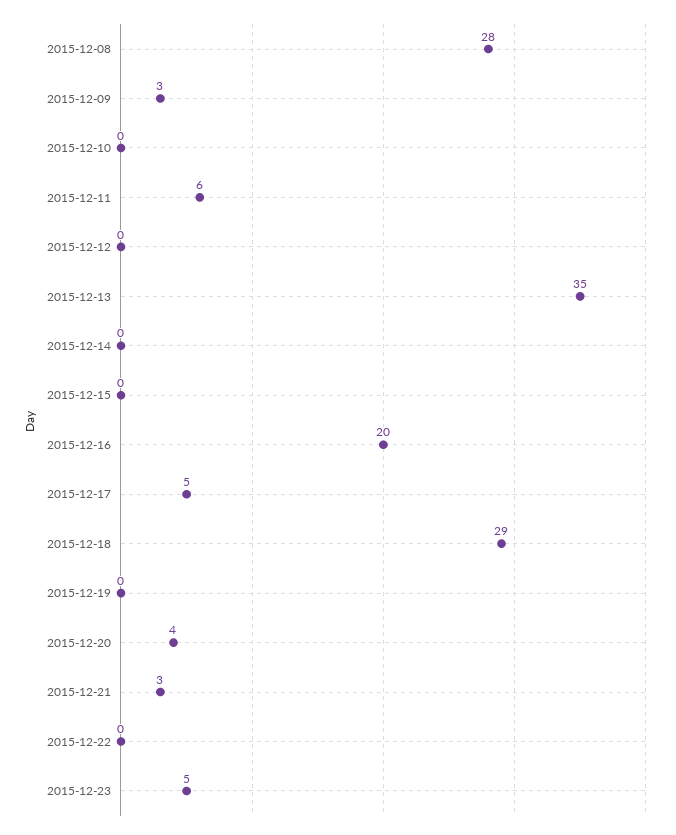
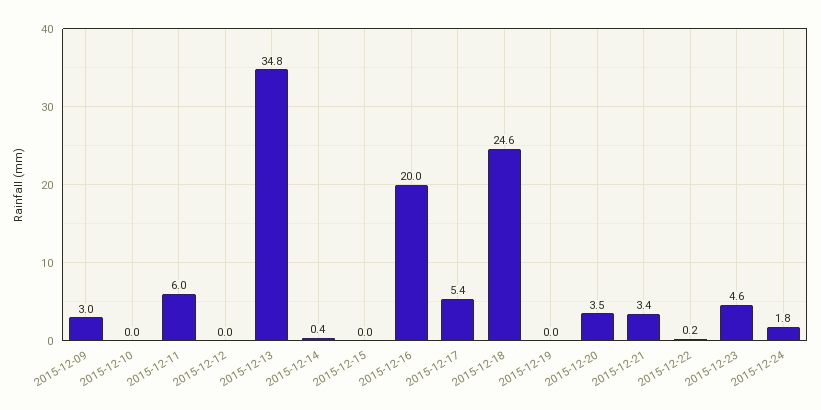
2015-12-08: 28 -> none
2015-12-18: 29 -> 24.6
2015-12-24: none -> 1.8

